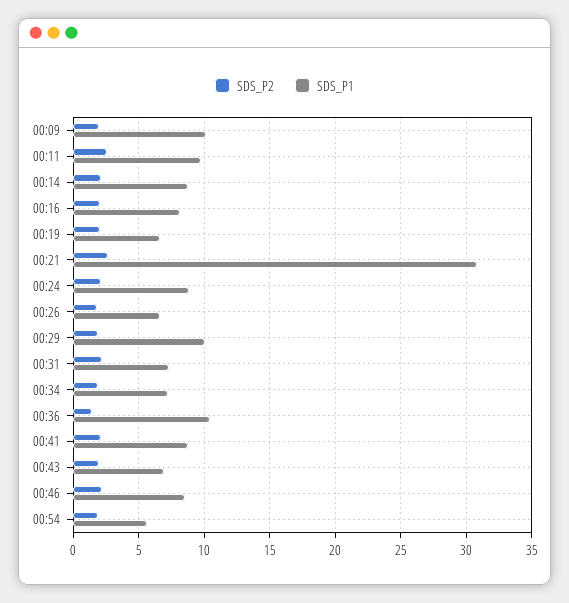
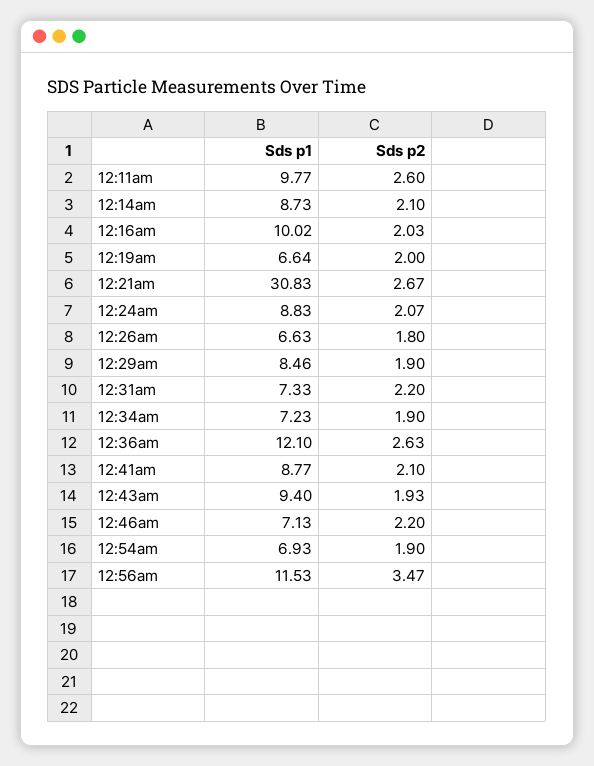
SDS_P2, 00:09: 2 -> none
SDS_P1, 00:09: 10 -> none
SDS_P1, 00:16: 8 -> 10.02
SDS_P1, 00:29: 10 -> 8.46
SDS_P2, 00:36: 1.5 -> 2.63
SDS_P1, 00:36: 10.5 -> 12.1
SDS_P1, 00:43: 7 -> 9.4
SDS_P1, 00:46: 8.5 -> 7.13
SDS_P1, 00:54: 5.5 -> 6.93
SDS_P1, 12:56am: none -> 11.53
SDS_P2, 12:56am: none -> 3.47

